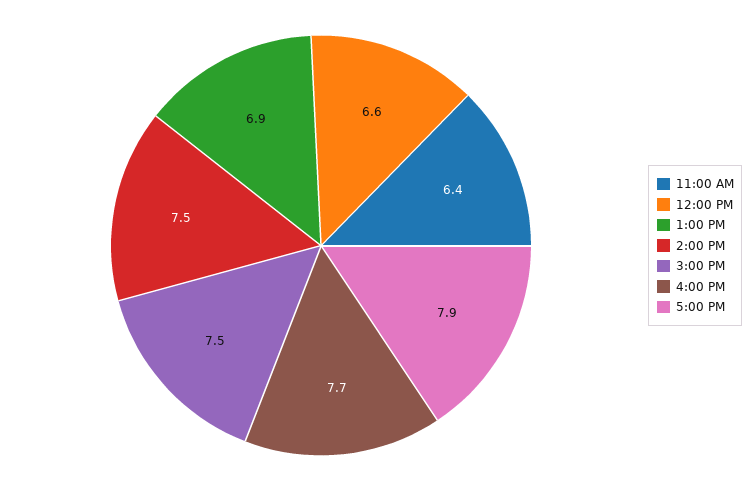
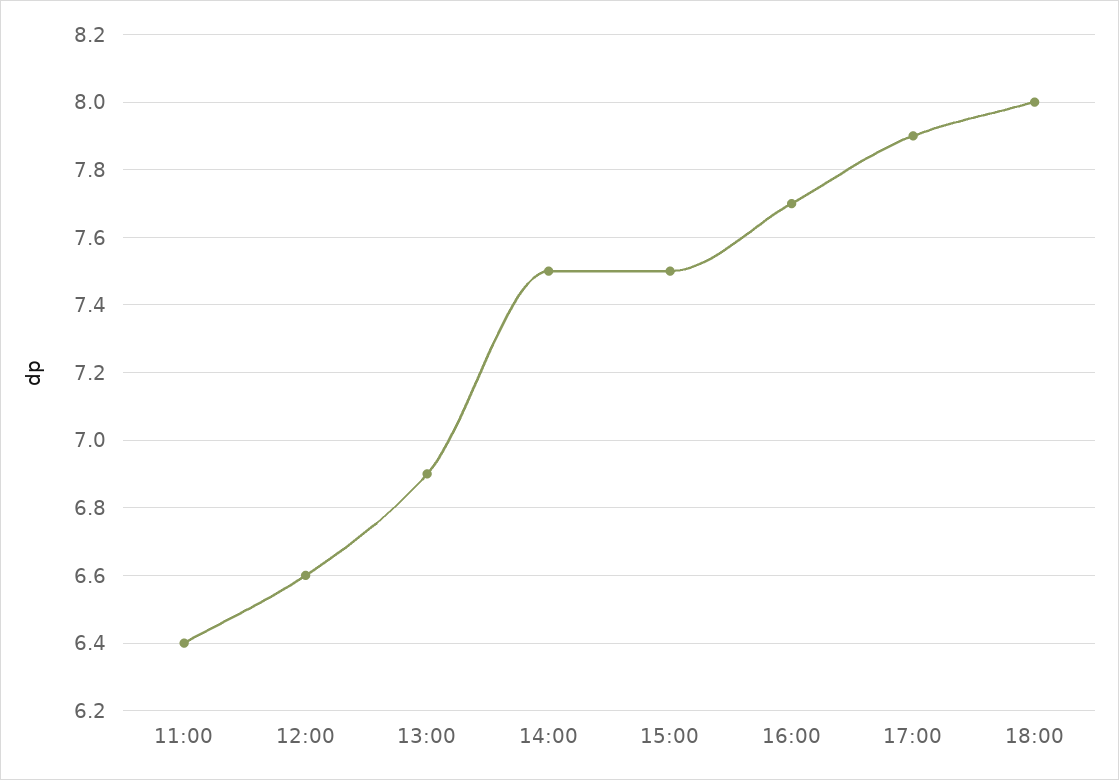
18:00: none -> 8

